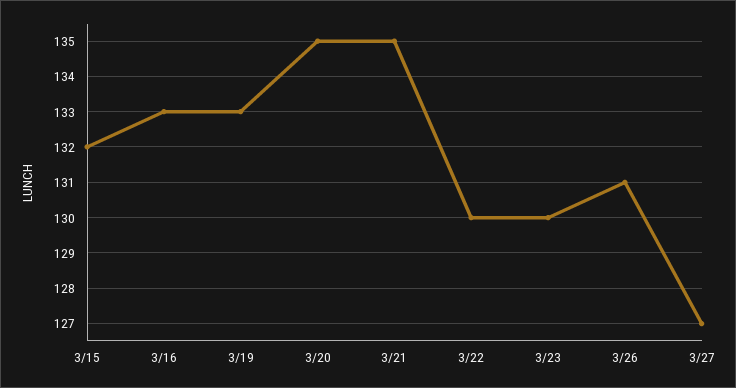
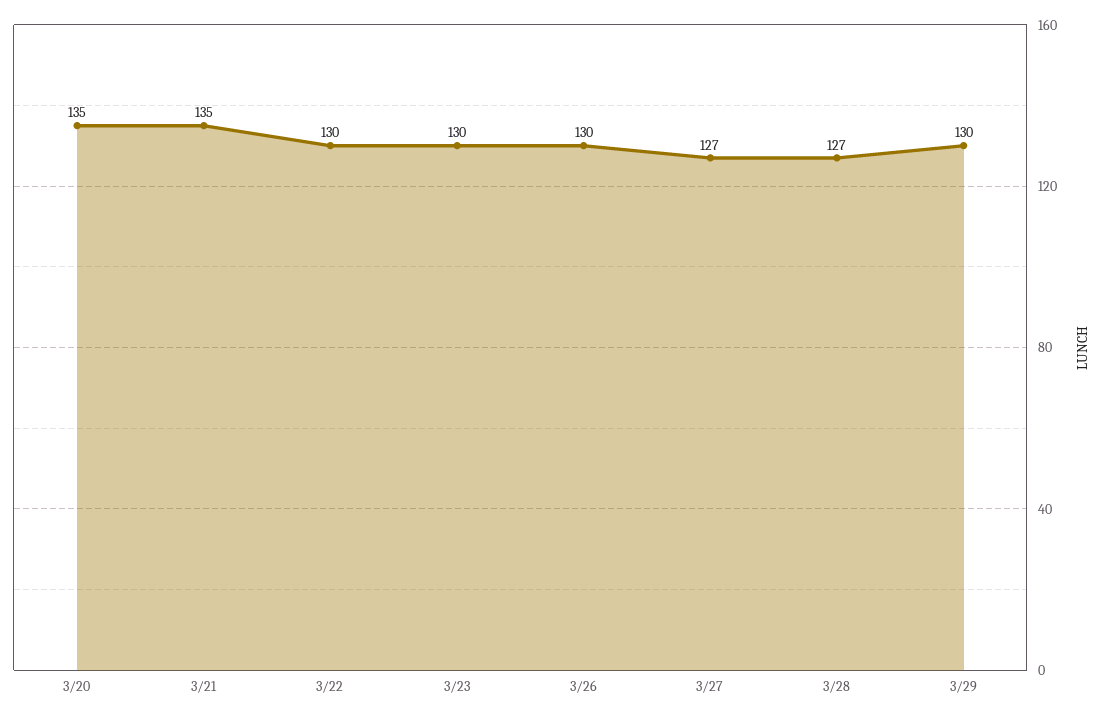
3/15: 132 -> none
3/16: 133 -> none
3/19: 133 -> none
3/26: 131 -> 130
3/28: none -> 127
3/29: none -> 130

